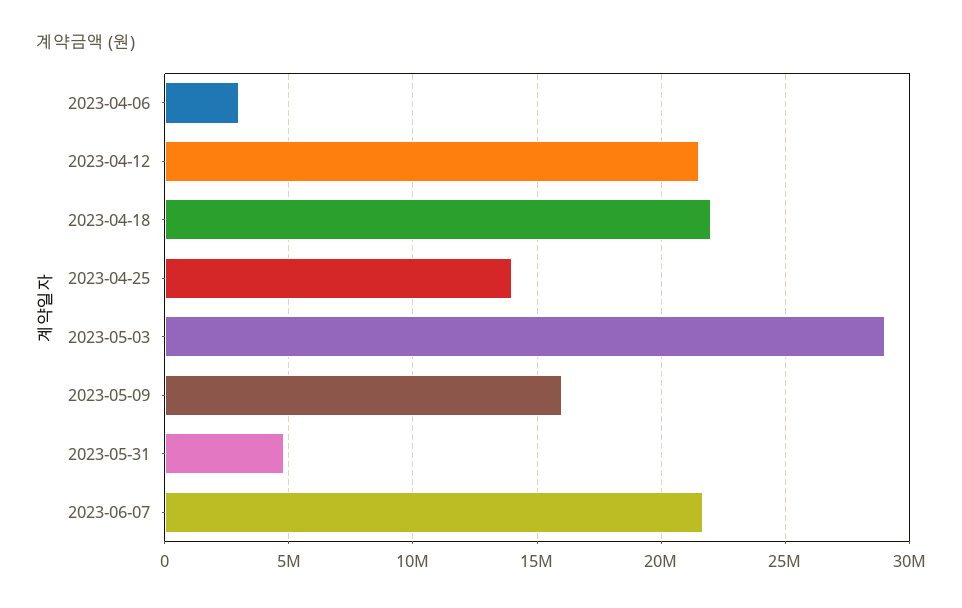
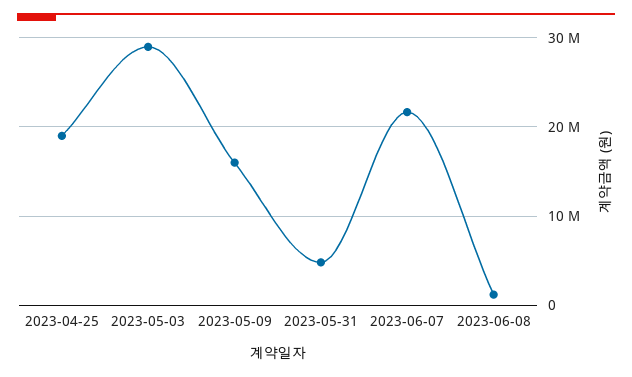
2023-04-06: 3000000 -> none
2023-04-12: 21500000 -> none
2023-04-18: 22000000 -> none
2023-04-25: 14000000 -> 19000000
2023-06-08: none -> 1000000

